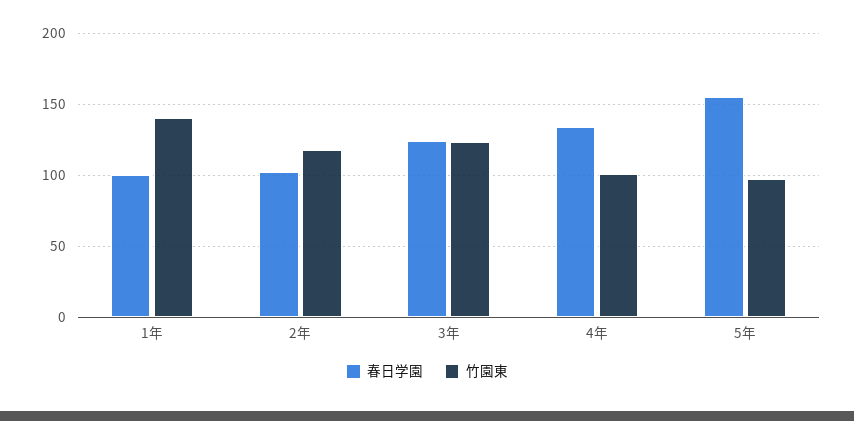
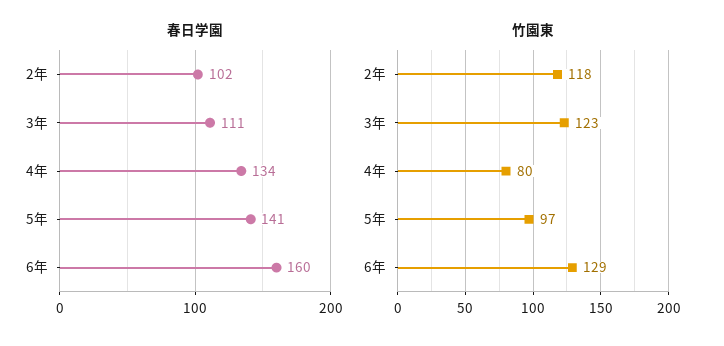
春日学園, 1年: 100 -> none
竹園東, 1年: 140 -> none
春日学園, 3年: 125 -> 111
竹園東, 4年: 100 -> 80
春日学園, 5年: 155 -> 141
春日学園, 6年: none -> 160
竹園東, 6年: none -> 129

